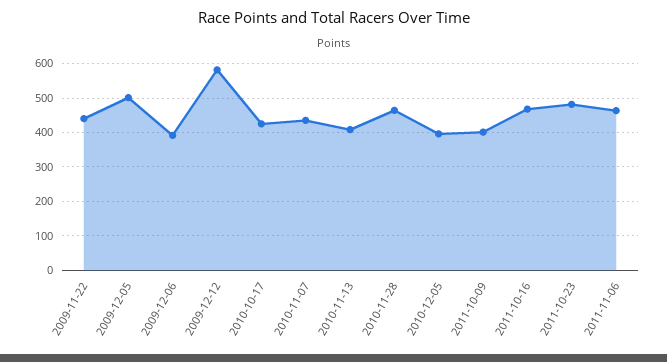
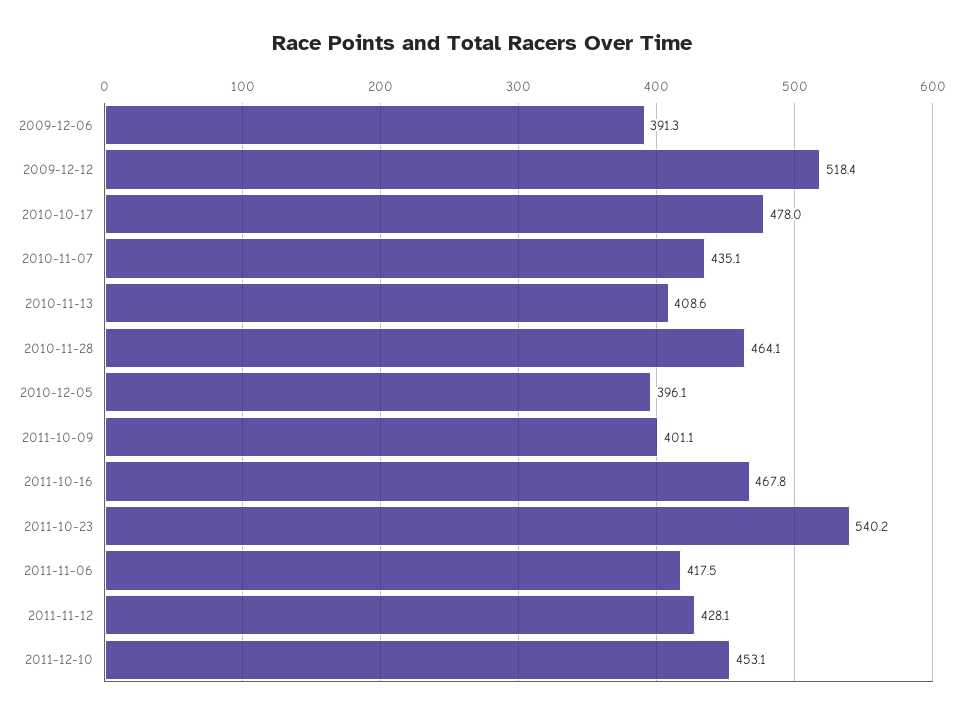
2009-11-22: 440 -> none
2009-12-05: 500 -> none
2009-12-12: 580 -> 518.4
2010-10-17: 420 -> 478
2011-10-23: 480 -> 540.2
2011-11-06: 460 -> 417.5
2011-11-12: none -> 428.1
2011-12-10: none -> 453.1

